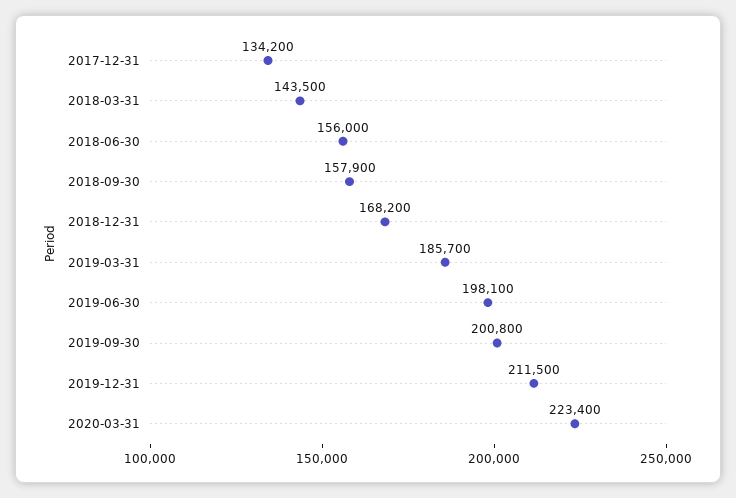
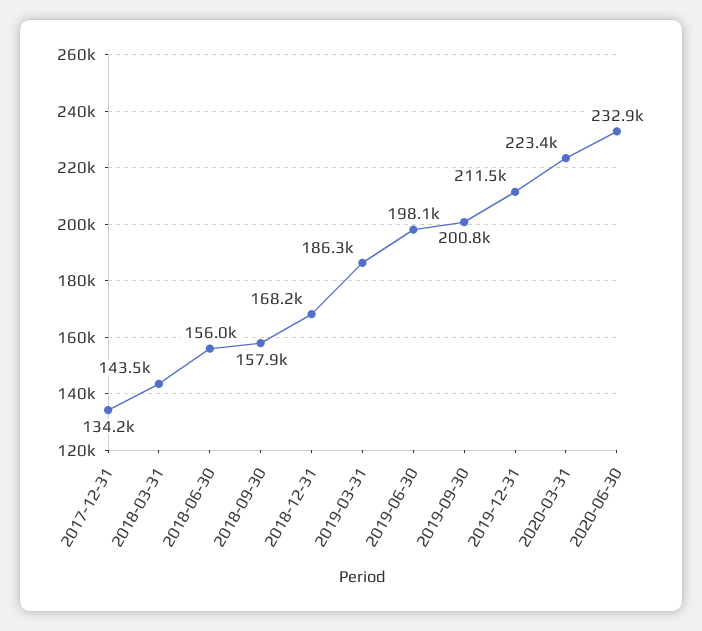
2019-03-31: 185700 -> 186300
2020-06-30: none -> 232900

